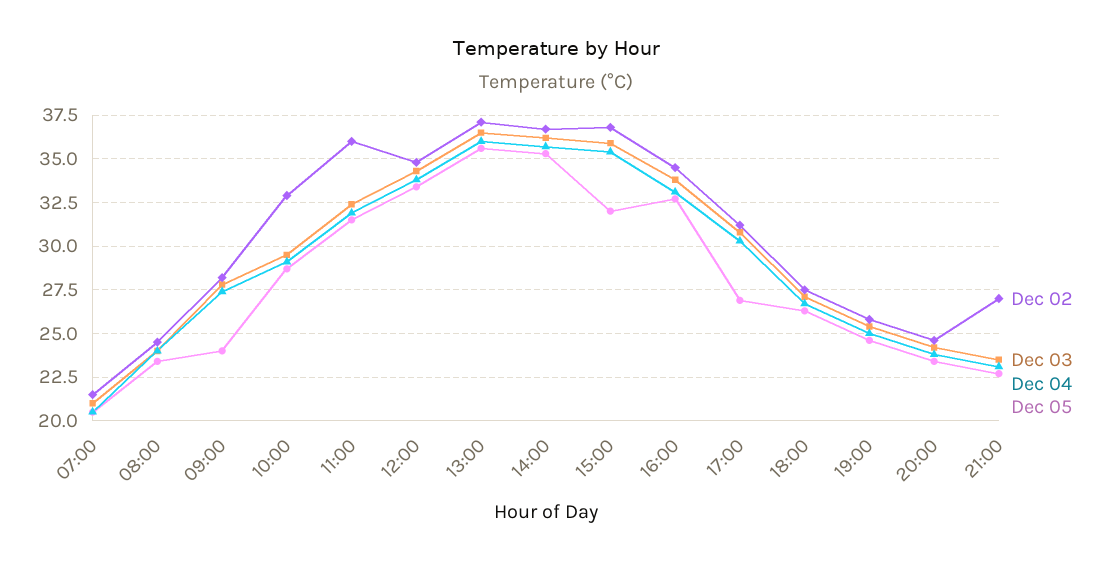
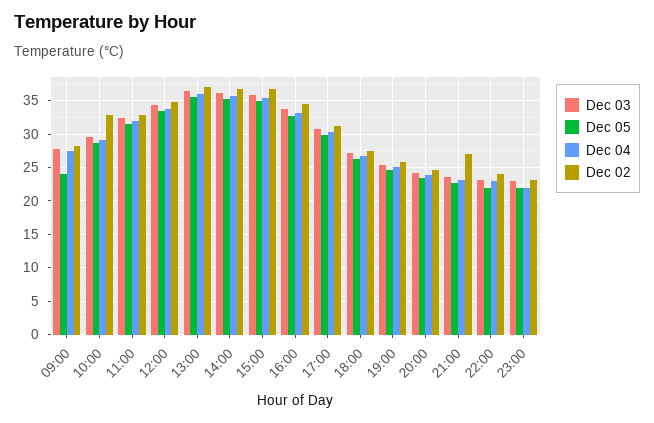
Dec 02, 07:00: 21.5 -> none
Dec 03, 07:00: 21 -> none
Dec 04, 07:00: 20.5 -> none
Dec 05, 07:00: 20.5 -> none
Dec 02, 08:00: 24.5 -> none
Dec 03, 08:00: 24 -> none
Dec 04, 08:00: 24 -> none
Dec 05, 08:00: 23.5 -> none
Dec 02, 11:00: 36 -> 33
Dec 05, 15:00: 32 -> 35
Dec 05, 17:00: 27 -> 30
Dec 03, 22:00: none -> 23
Dec 05, 22:00: none -> 22
Dec 04, 22:00: none -> 23
Dec 02, 22:00: none -> 24
Dec 03, 23:00: none -> 23
Dec 05, 23:00: none -> 22
Dec 04, 23:00: none -> 22
Dec 02, 23:00: none -> 23

